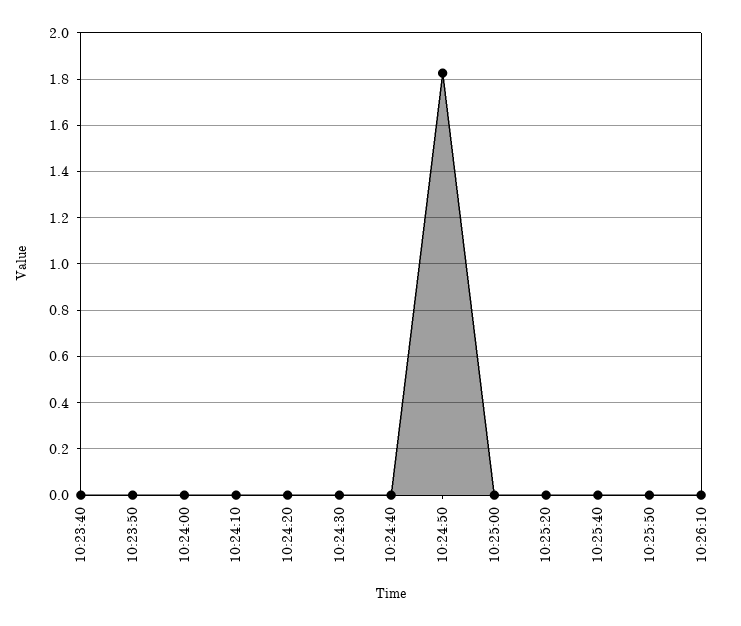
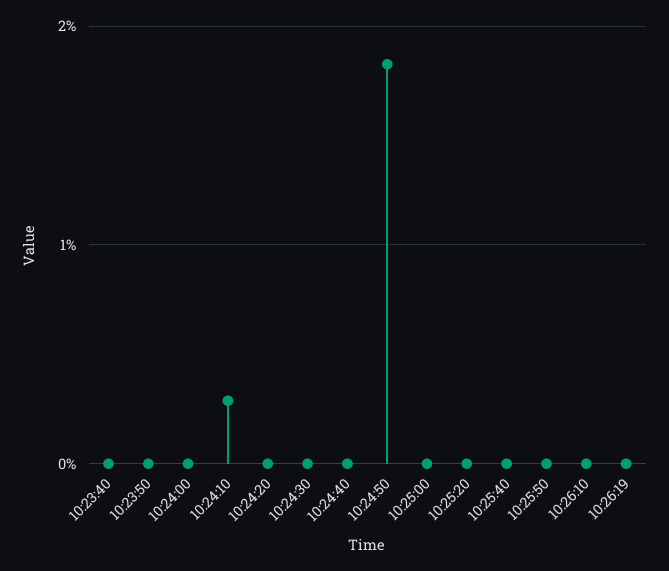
10:24:10: 0 -> 0.3
10:26:19: none -> 0

